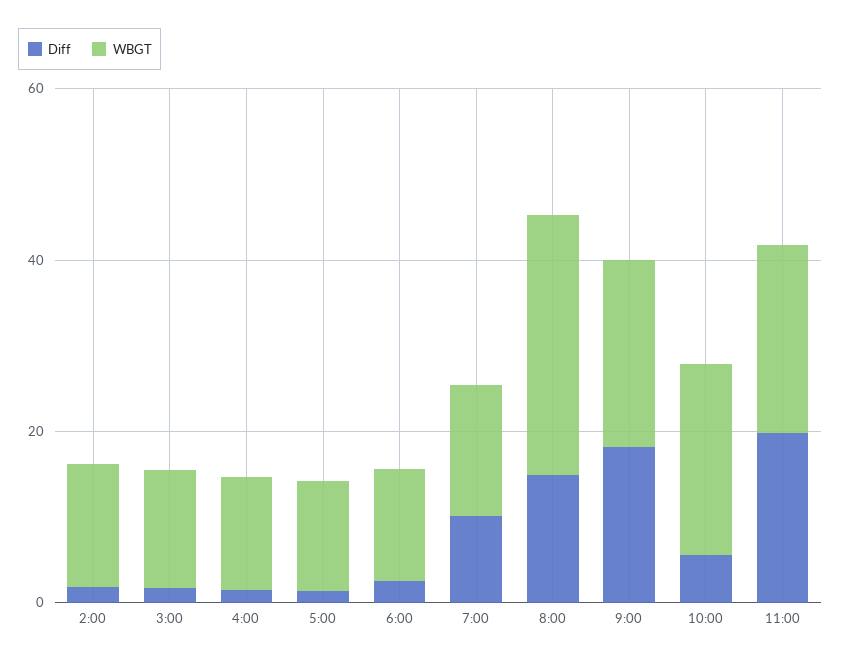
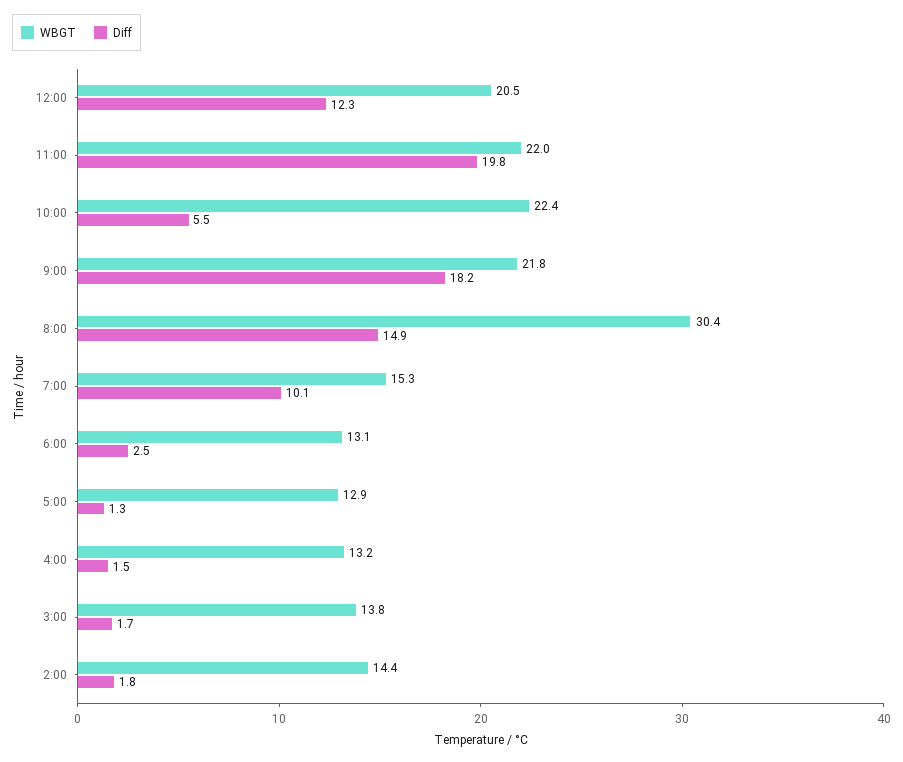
WBGT, 12:00: none -> 20.5
Diff, 12:00: none -> 12.3

